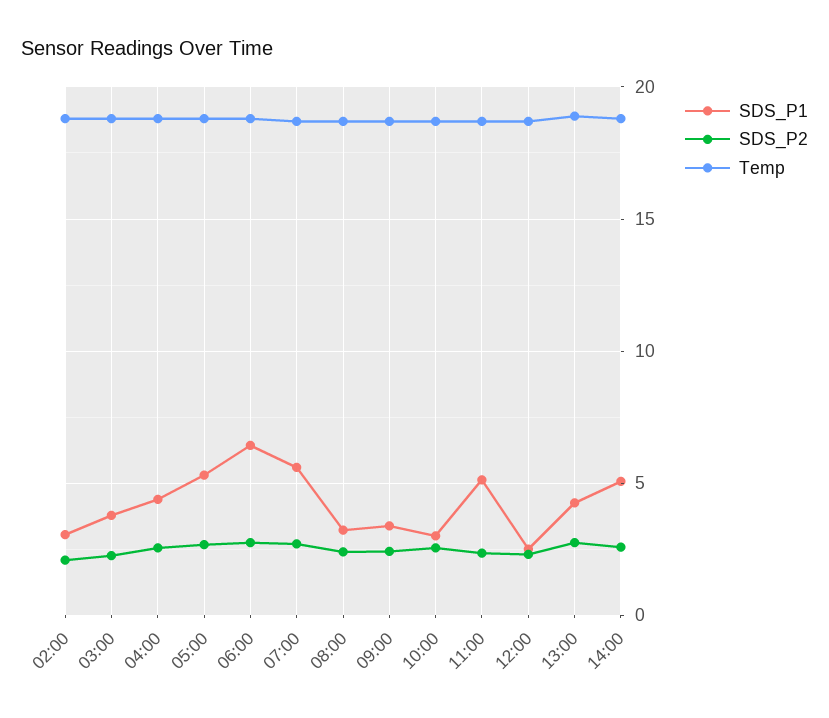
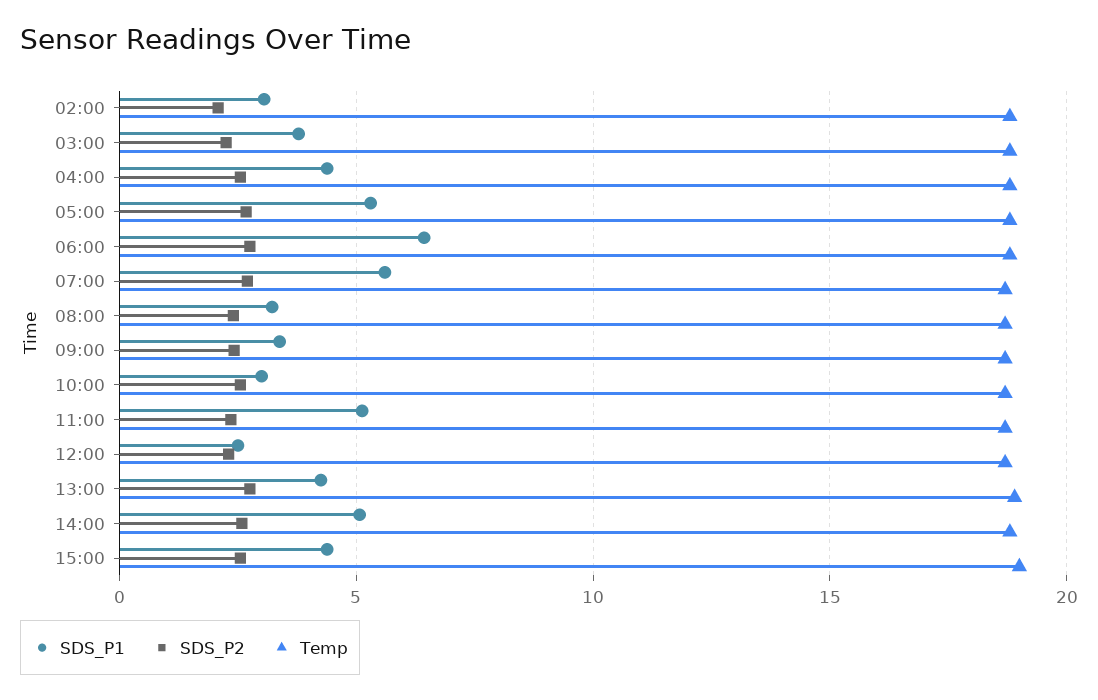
SDS_P1, 15:00: none -> 4.5
SDS_P2, 15:00: none -> 2.5
Temp, 15:00: none -> 19

